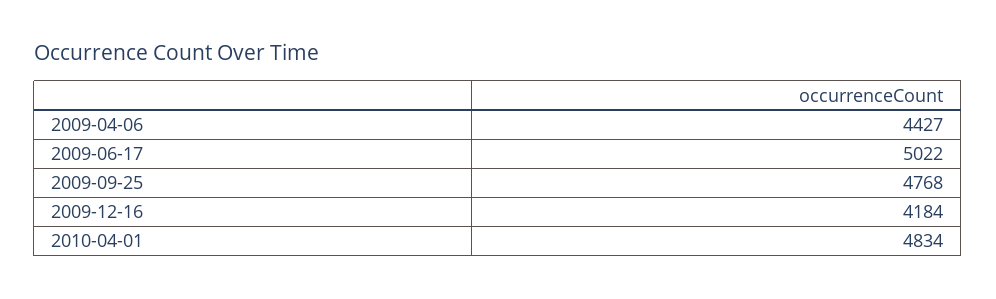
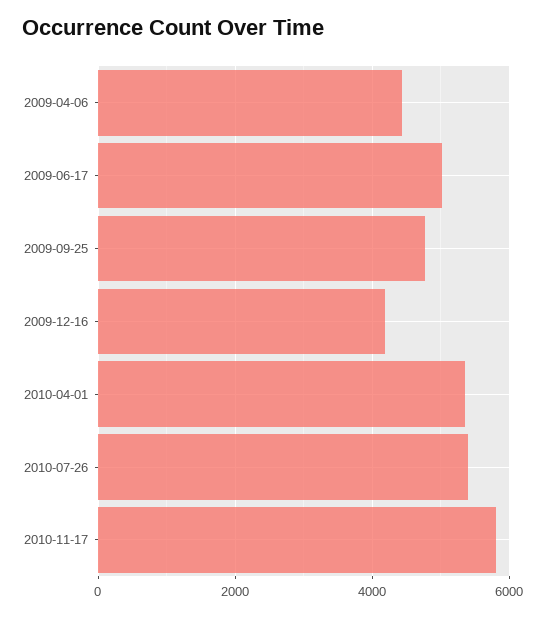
2010-04-01: 4834 -> 5400
2010-07-26: none -> 5400
2010-11-17: none -> 5800

